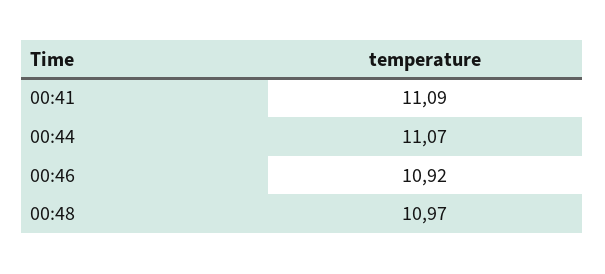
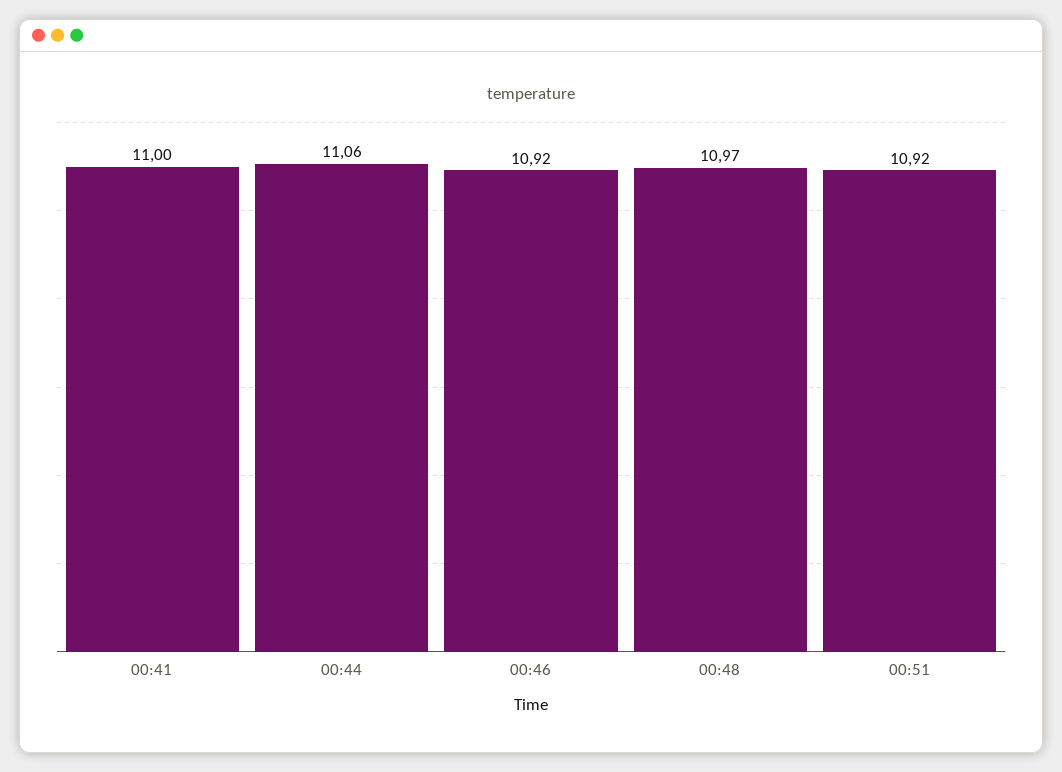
00:41: 11.09 -> 11
00:44: 11.07 -> 11.06
00:51: none -> 10.92

